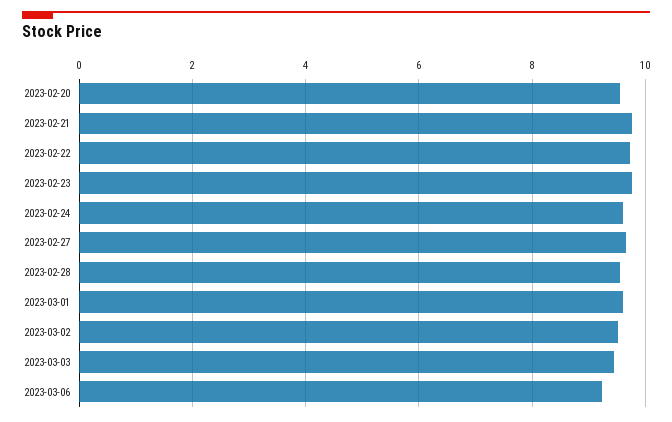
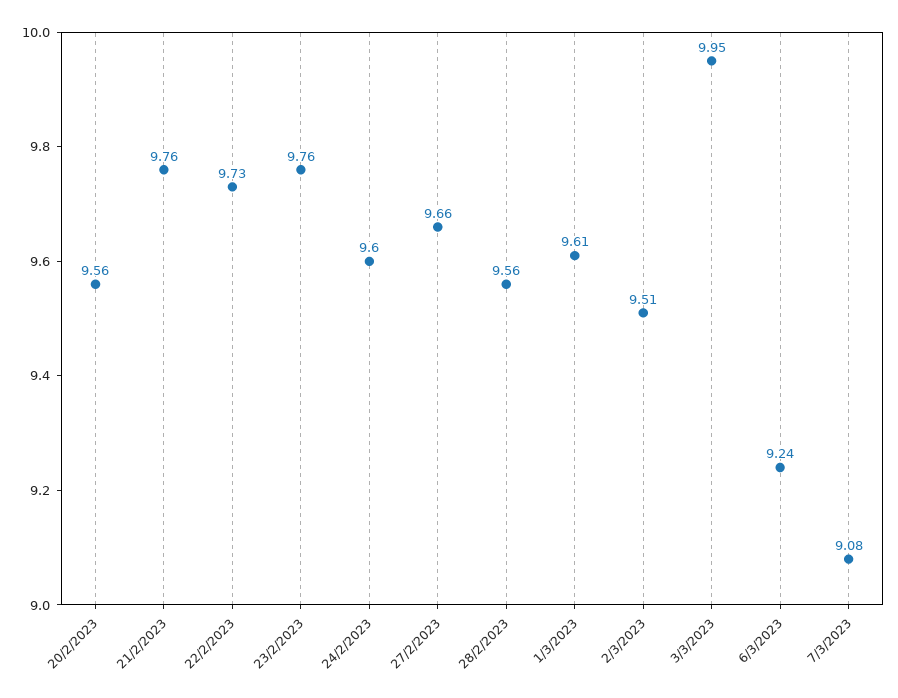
2023-03-03: 9.4 -> 9.95
7/3/2023: none -> 9.08

